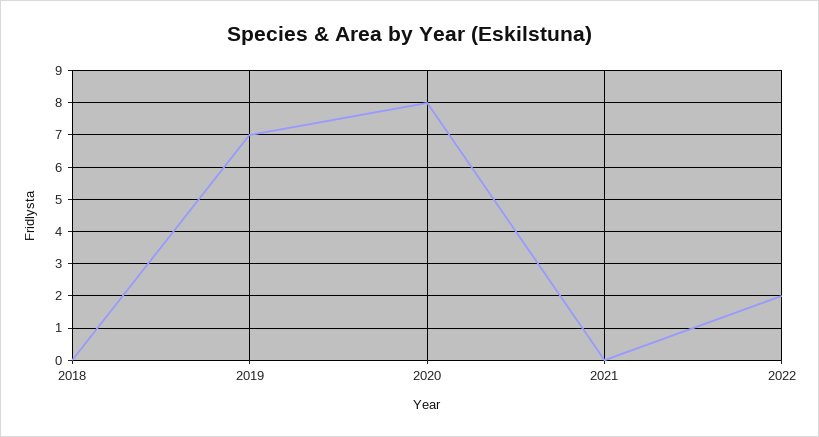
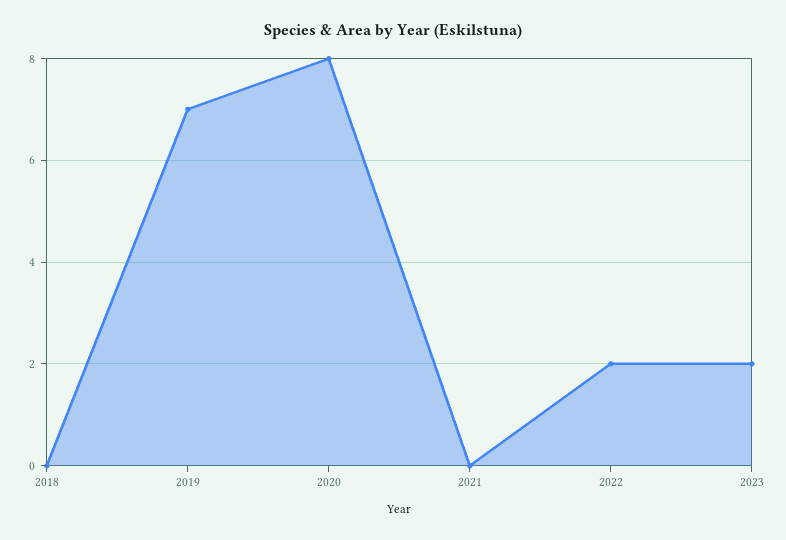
2023: none -> 2

